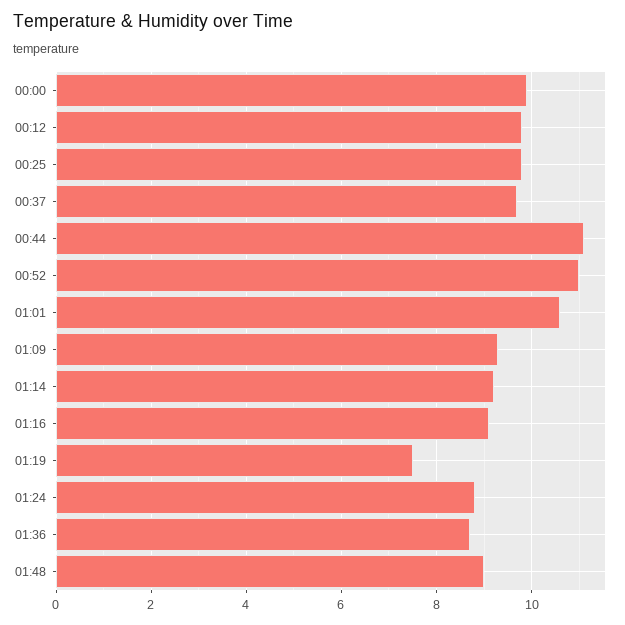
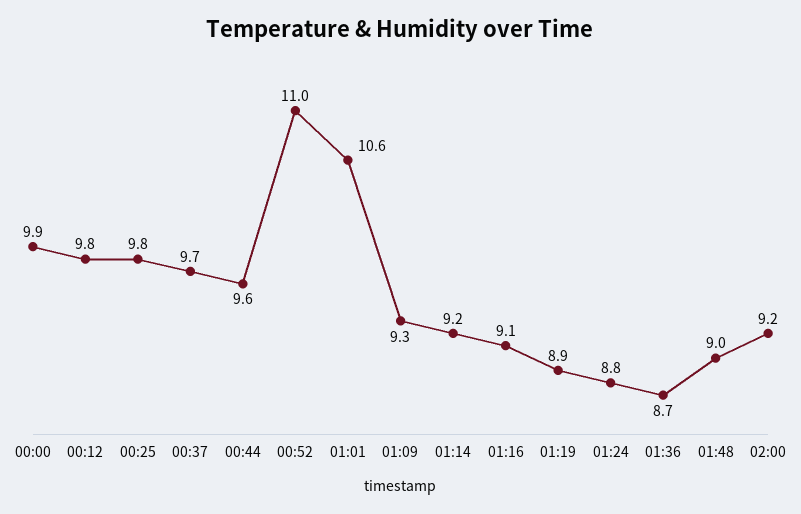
00:44: 11 -> 9.6
01:19: 7.5 -> 8.9
02:00: none -> 9.2

